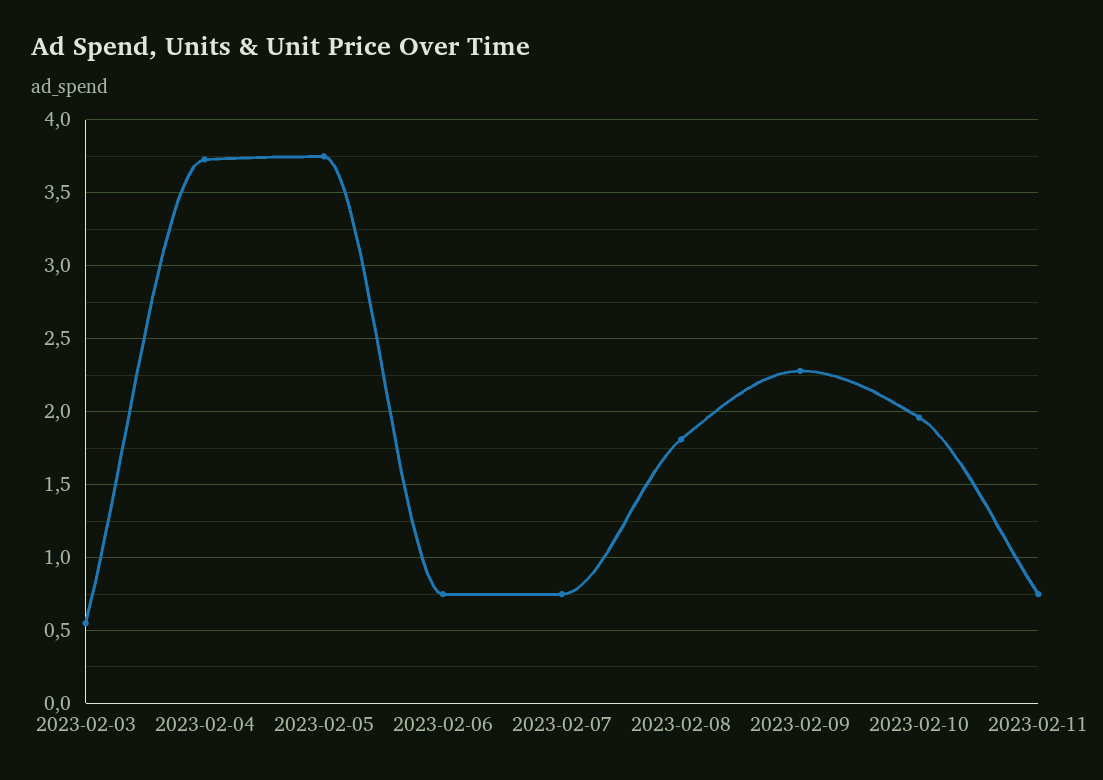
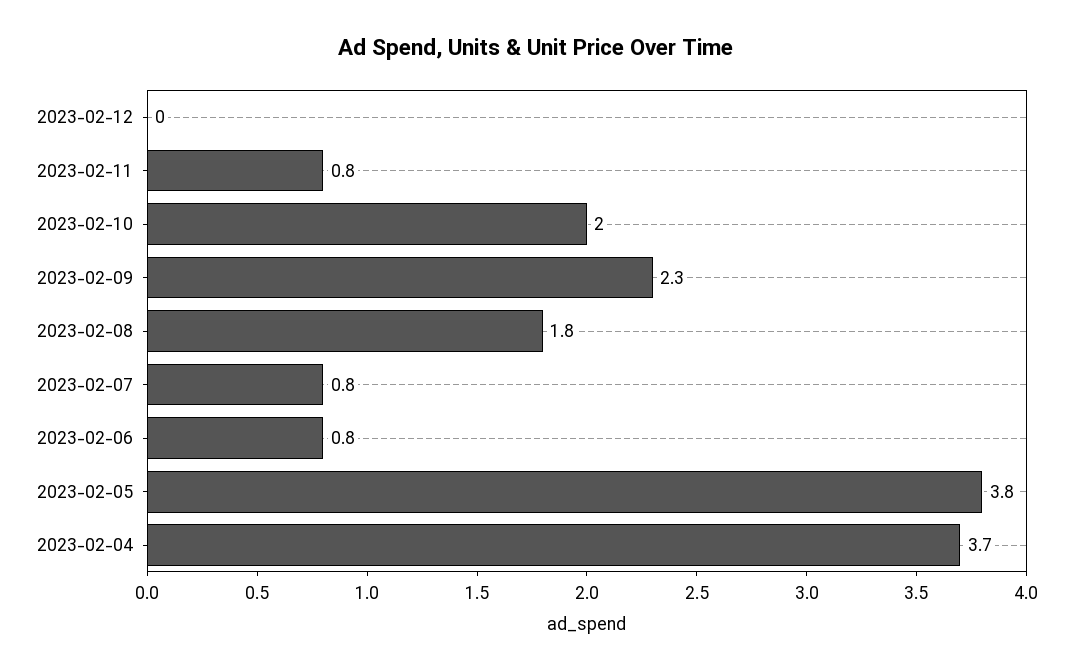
2023-02-03: 0.55 -> none
2023-02-12: none -> 0

